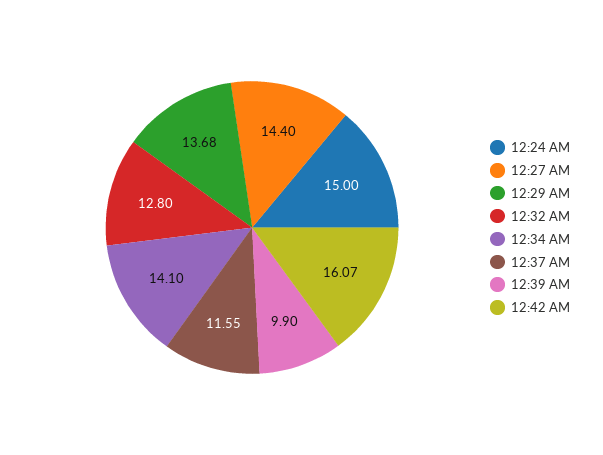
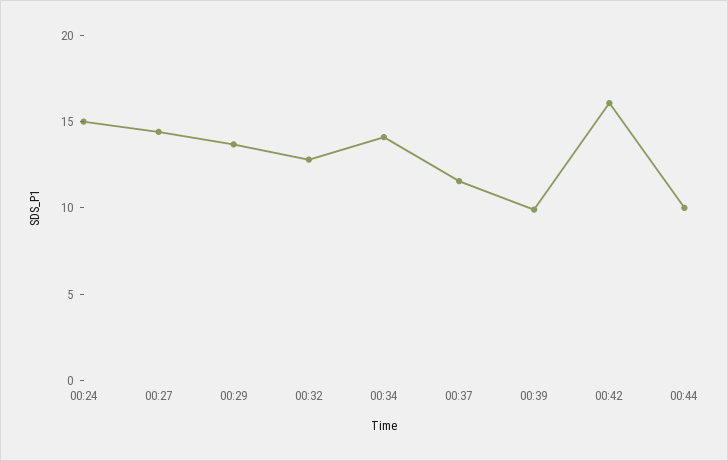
00:44: none -> 10

